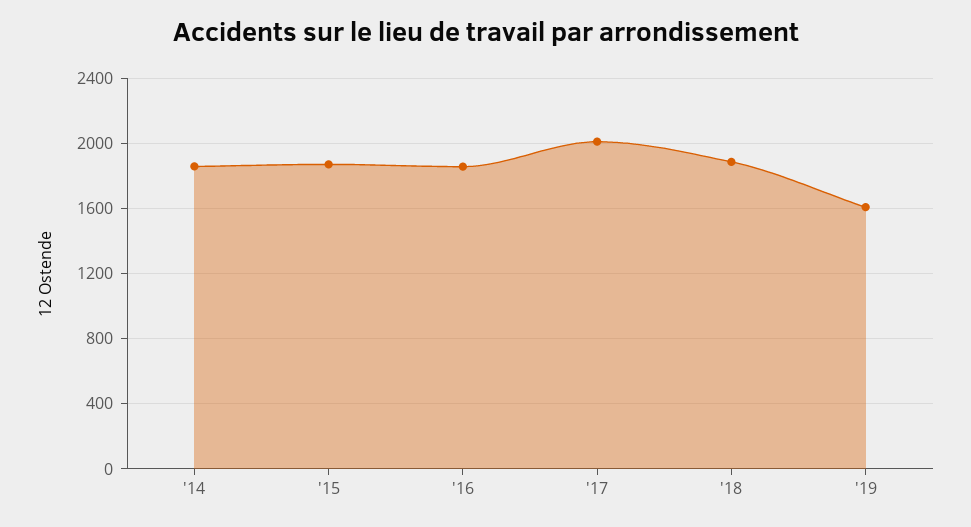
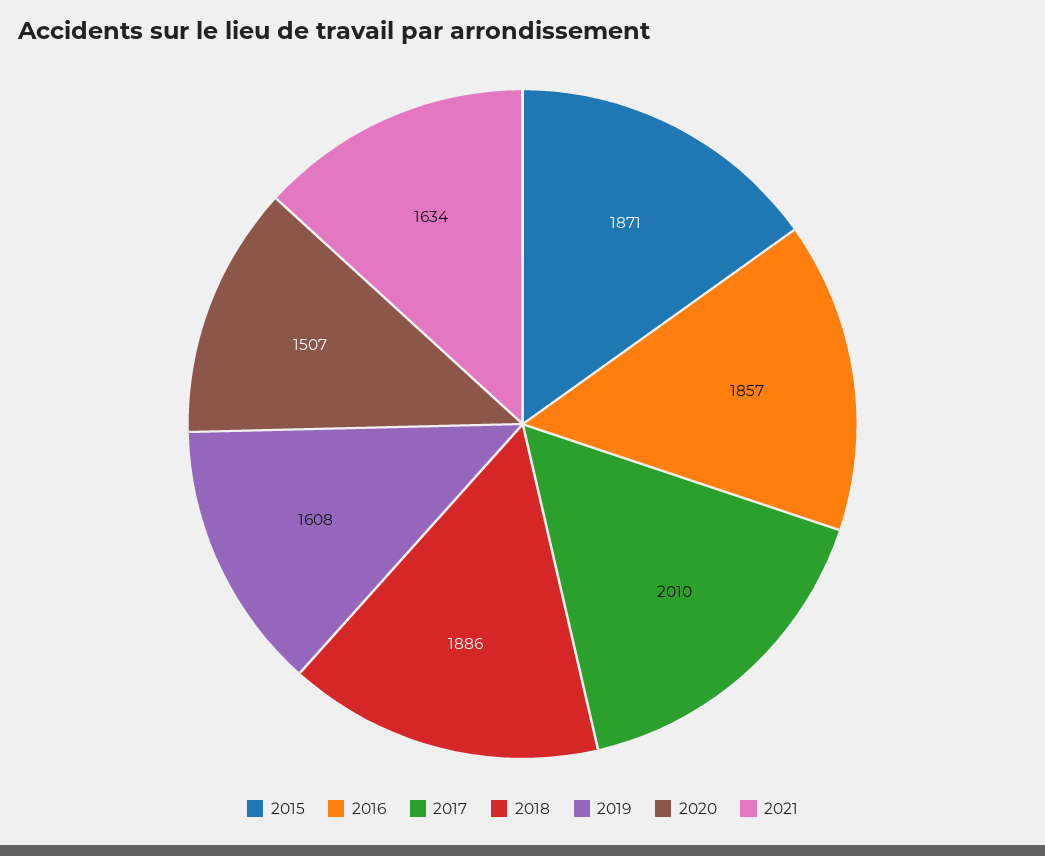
'14: 1850 -> none
2020: none -> 1507
2021: none -> 1634

